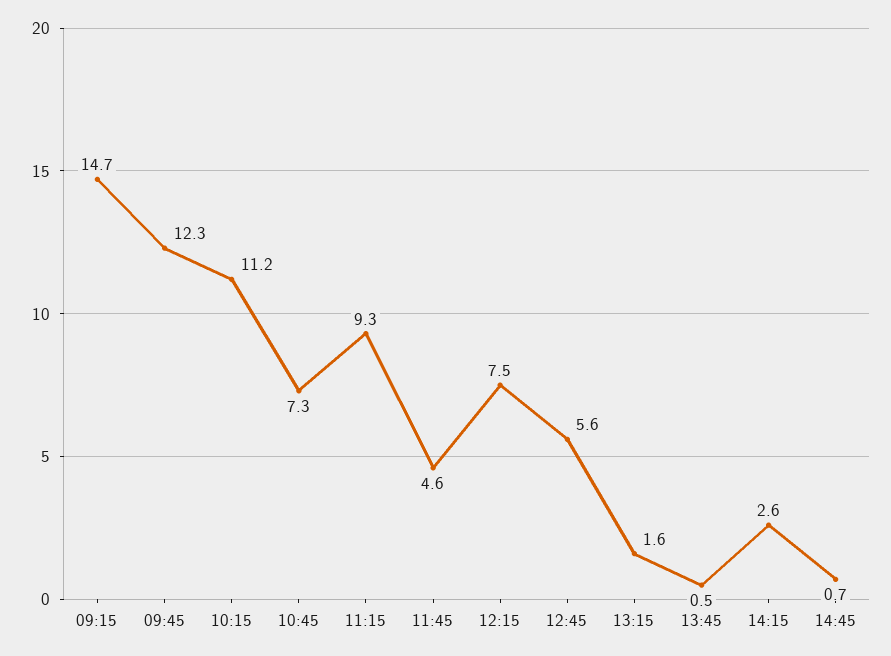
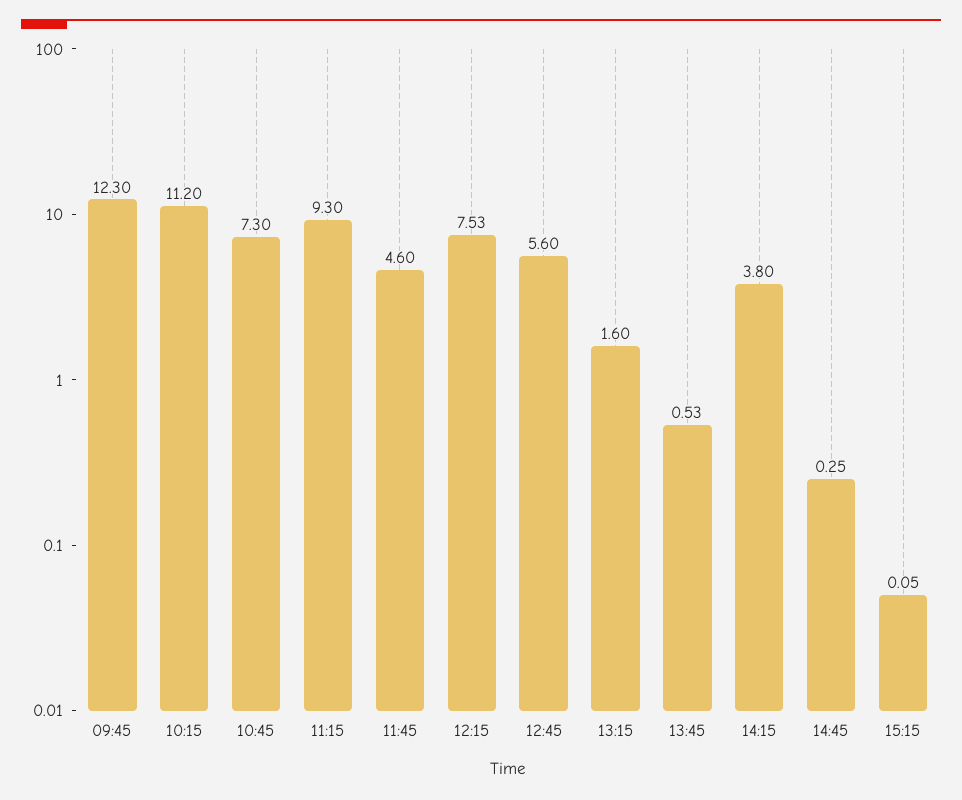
09:15: 14.7 -> none
14:15: 2.6 -> 3.8
14:45: 0.7 -> 0.25
15:15: none -> 0.05

